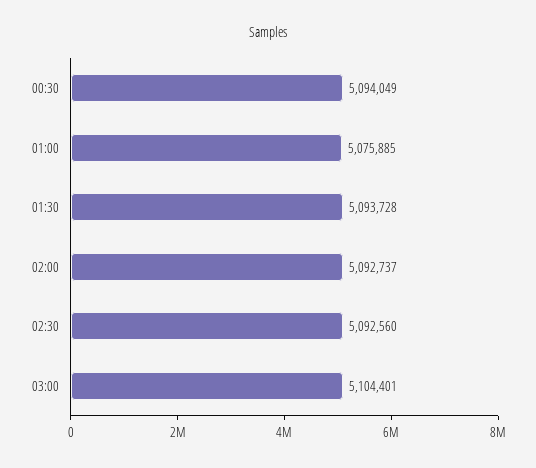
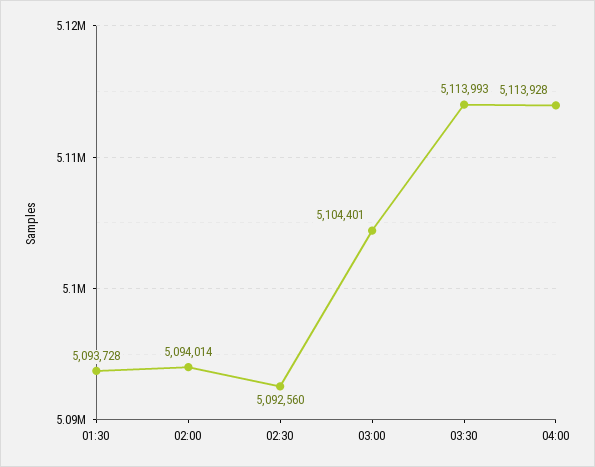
00:30: 5094049 -> none
01:00: 5075885 -> none
02:00: 5092737 -> 5094014
03:30: none -> 5113993
04:00: none -> 5113928

